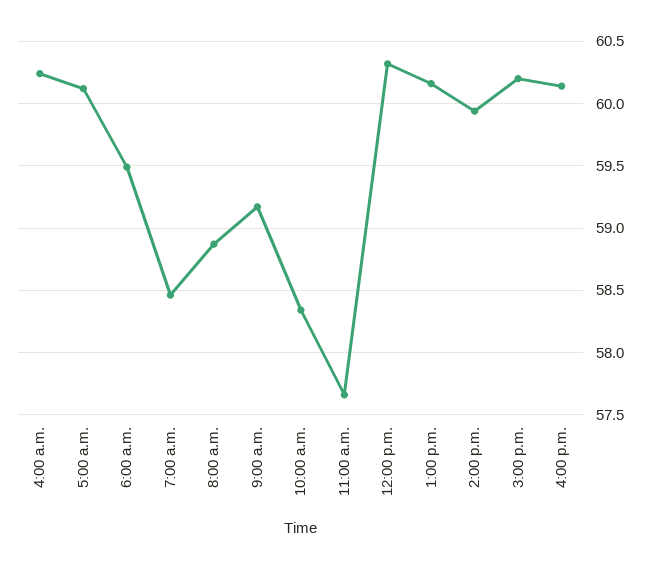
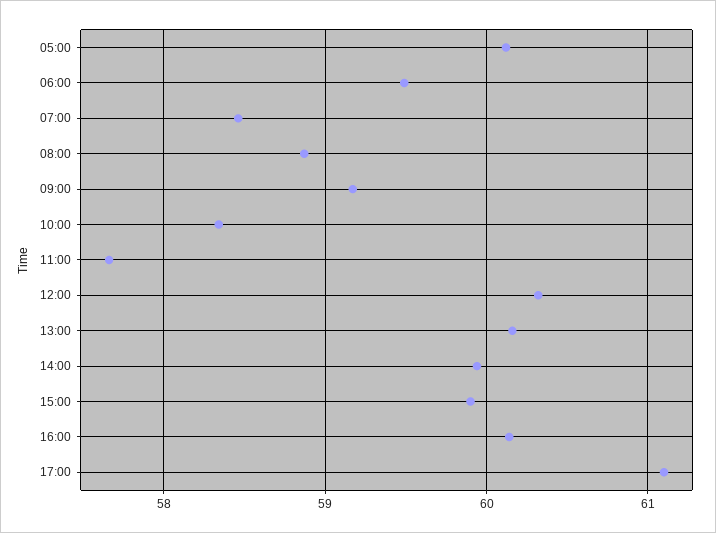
4:00 a.m.: 60.25 -> none
3:00 p.m.: 60.2 -> 59.9
17:00: none -> 61.1

